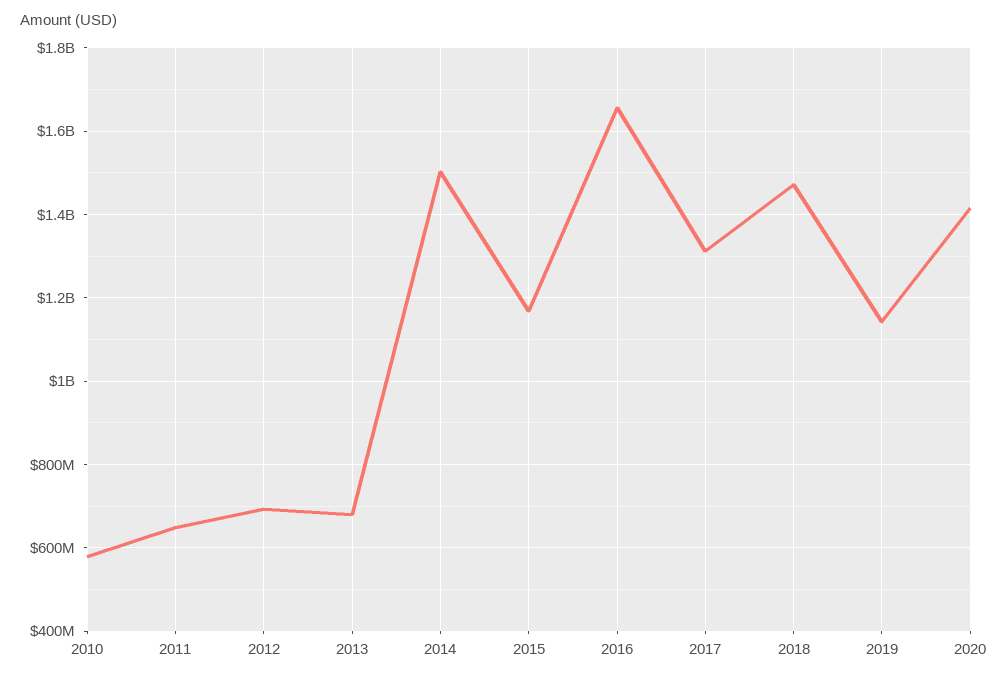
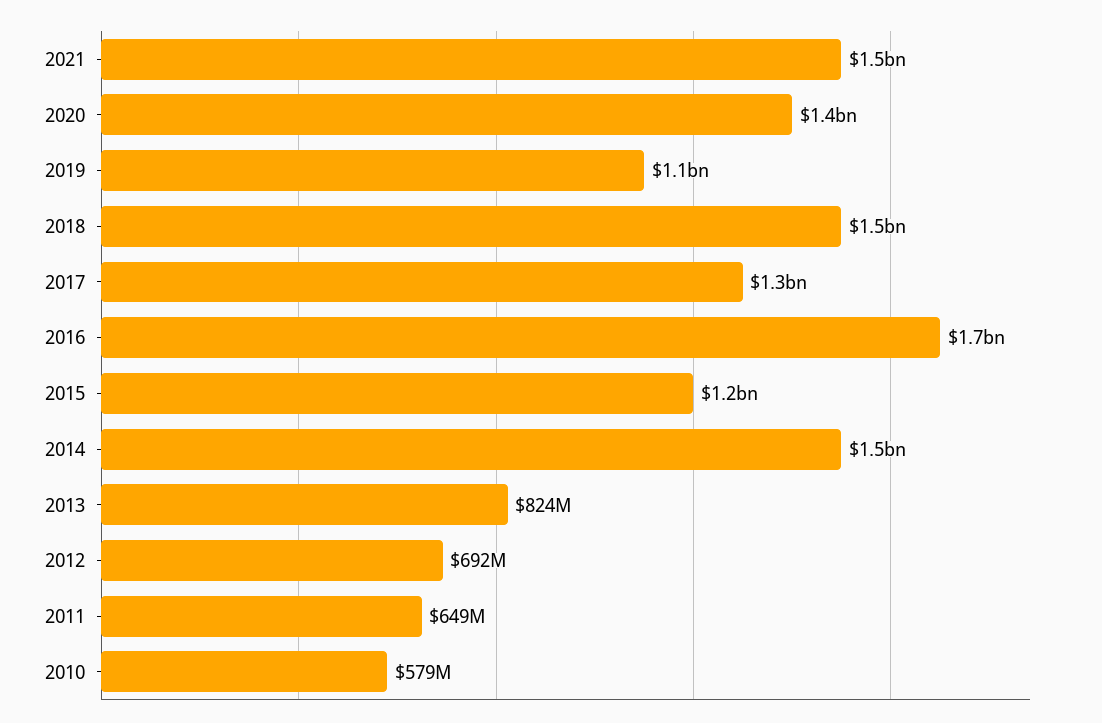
2013: 680000000 -> 824000000
2021: none -> 1500000000

